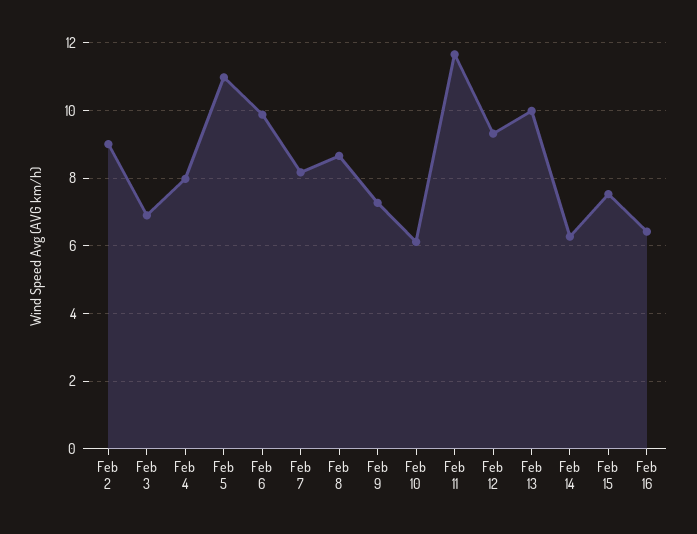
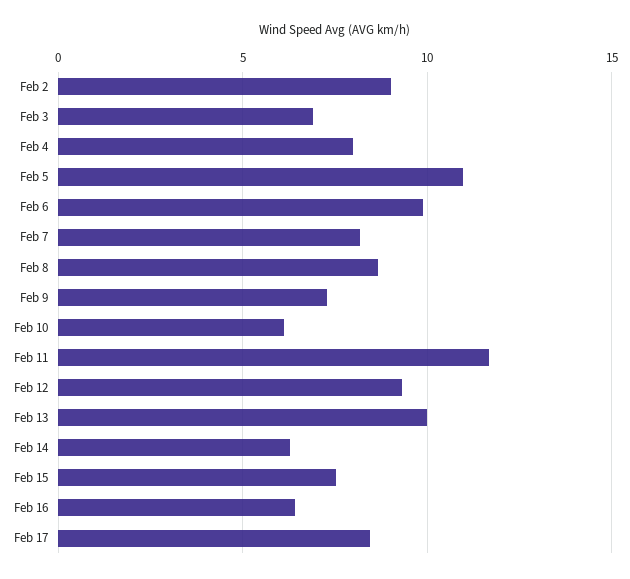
Feb 17: none -> 8.5

